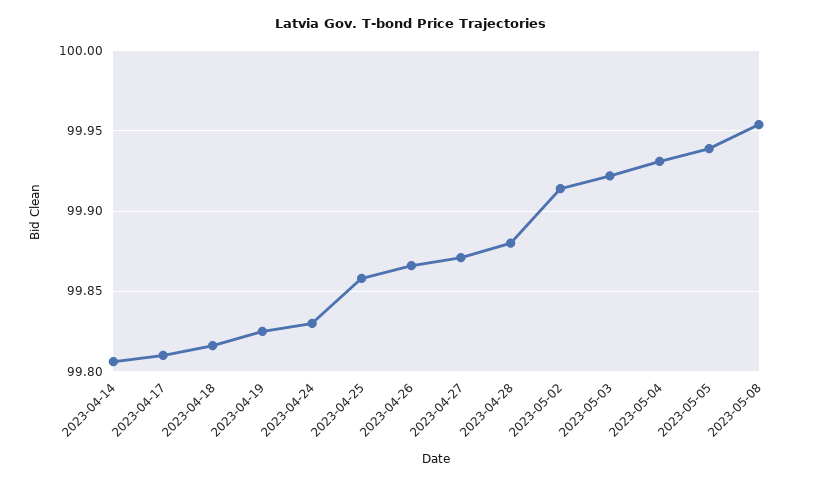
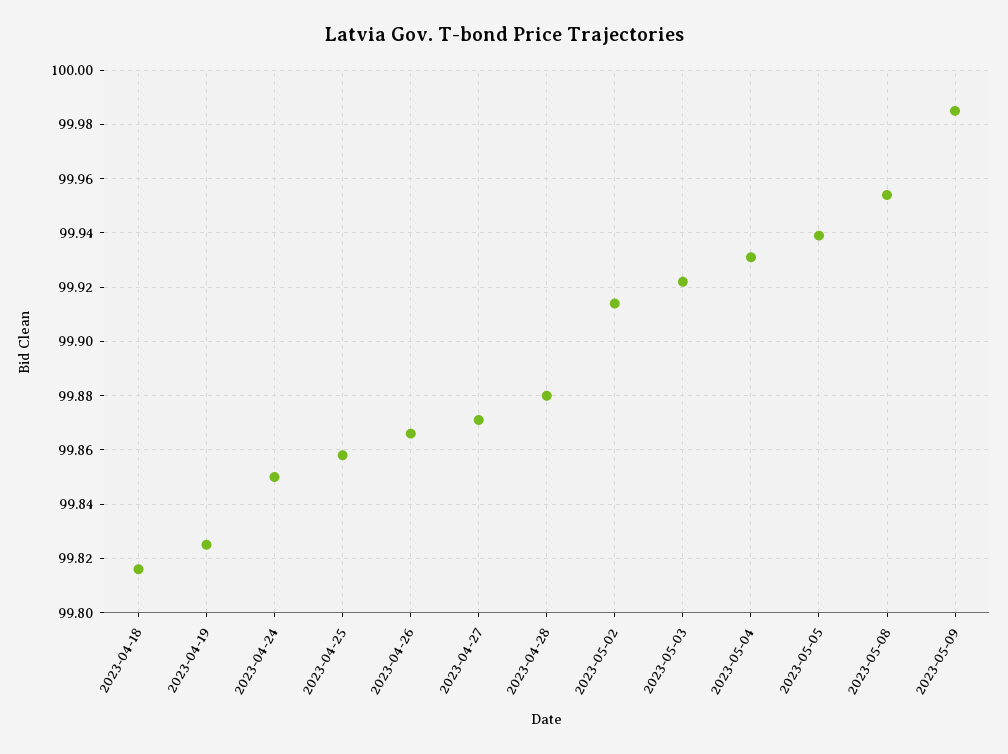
2023-04-14: 99.805 -> none
2023-04-17: 99.81 -> none
2023-04-24: 99.83 -> 99.85
2023-05-09: none -> 99.985

